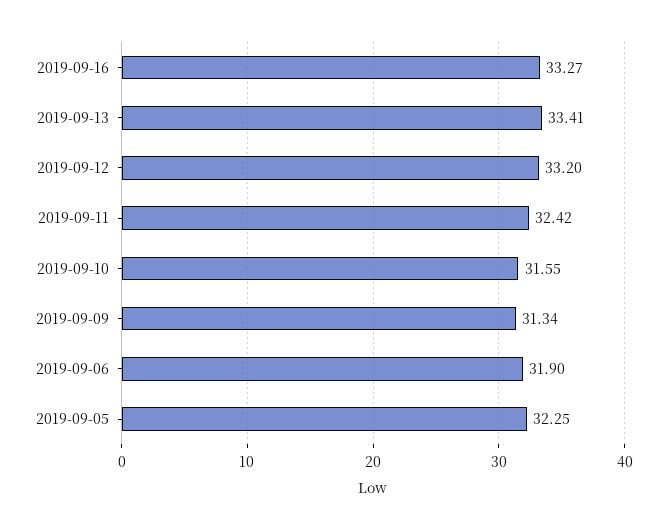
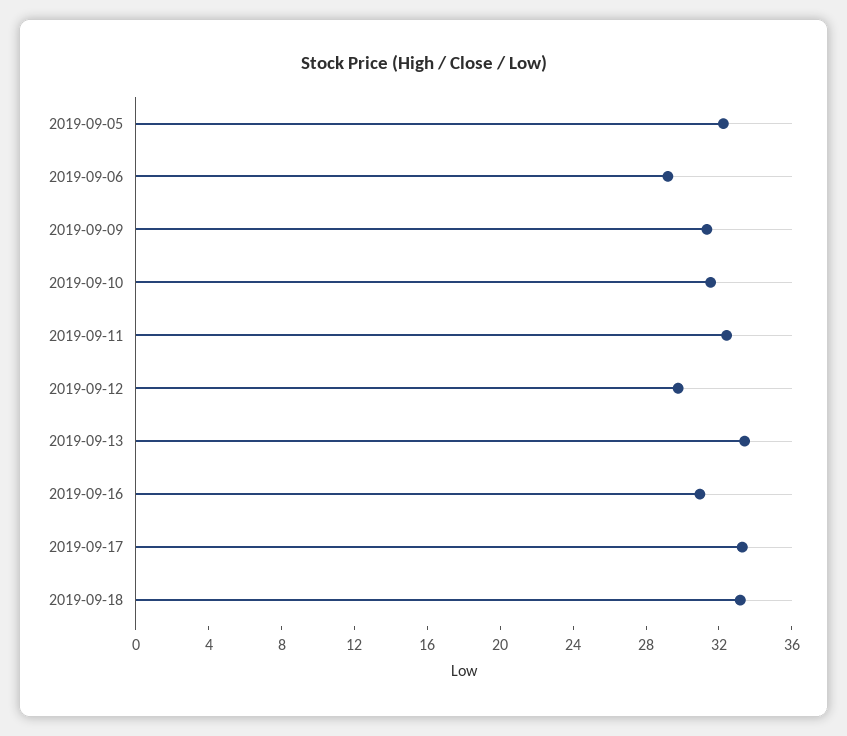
2019-09-16: 33.27 -> 31
2019-09-12: 33.2 -> 30
2019-09-06: 31.9 -> 29
2019-09-17: none -> 33
2019-09-18: none -> 33

